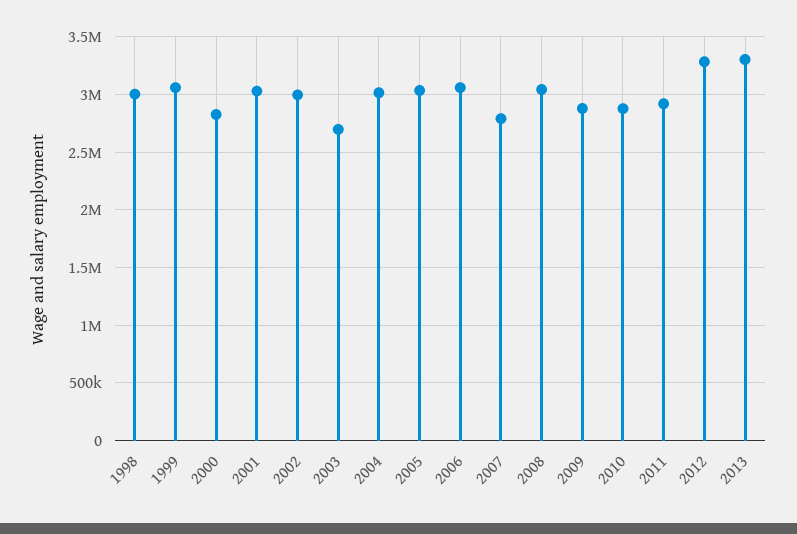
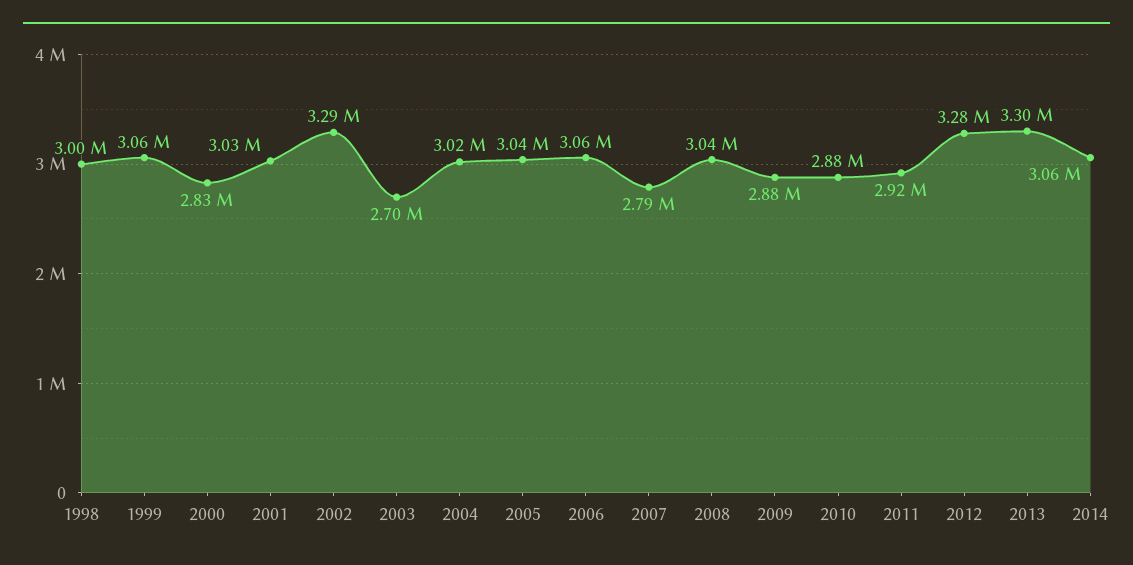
2002: 3000000 -> 3290000
2014: none -> 3060000

